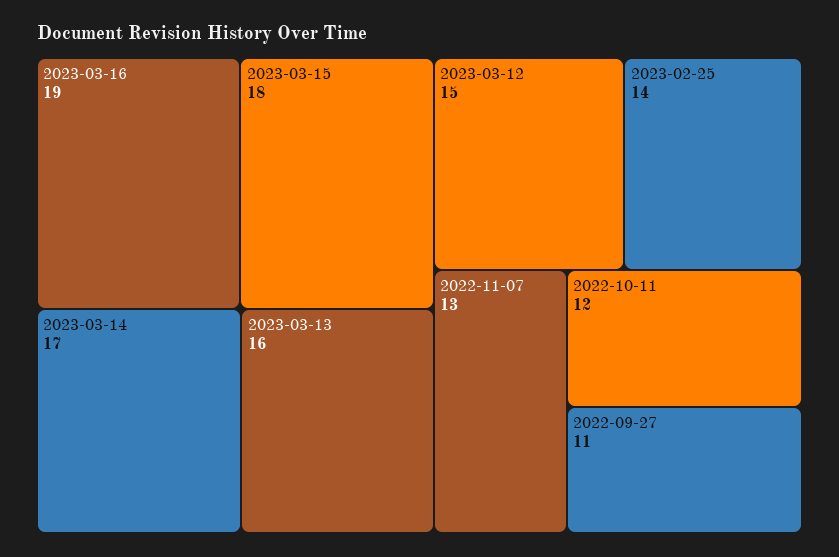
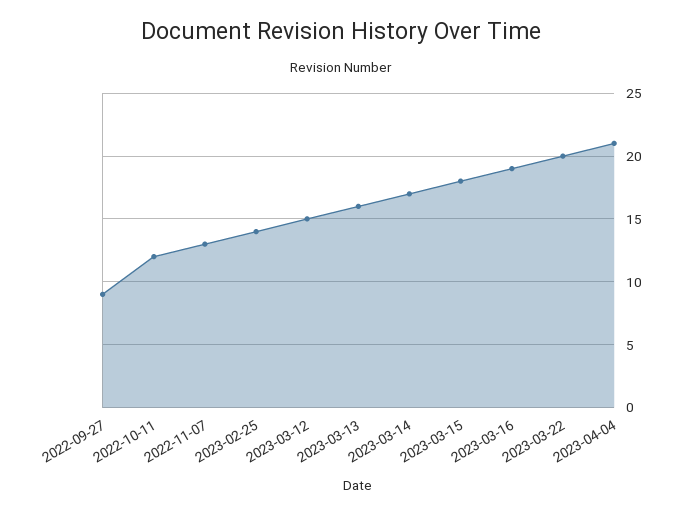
2022-09-27: 11 -> 9
2023-03-22: none -> 20
2023-04-04: none -> 21

